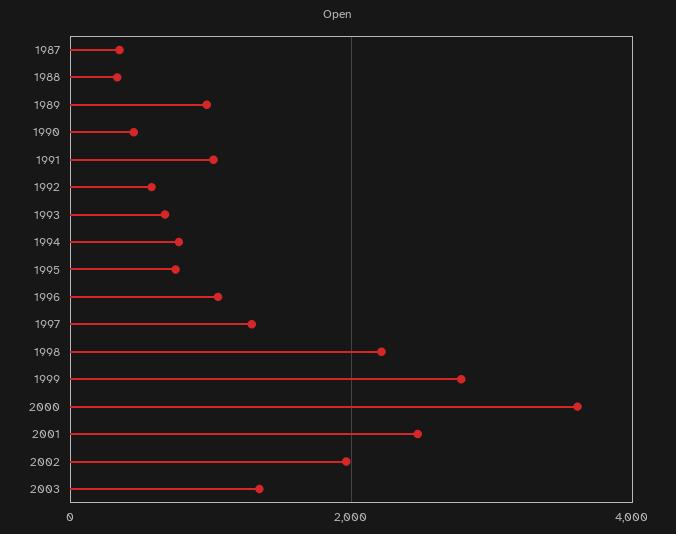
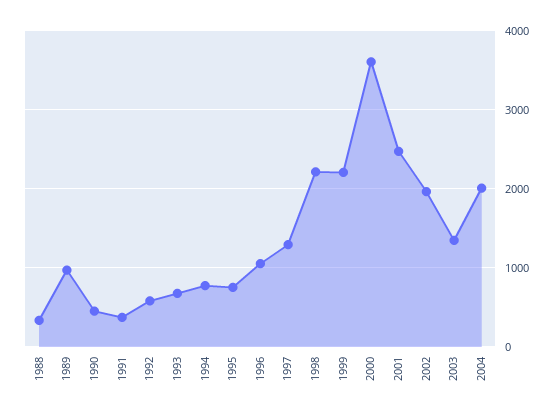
1987: 400 -> none
1991: 1000 -> 400
1999: 2800 -> 2200
2004: none -> 2000

